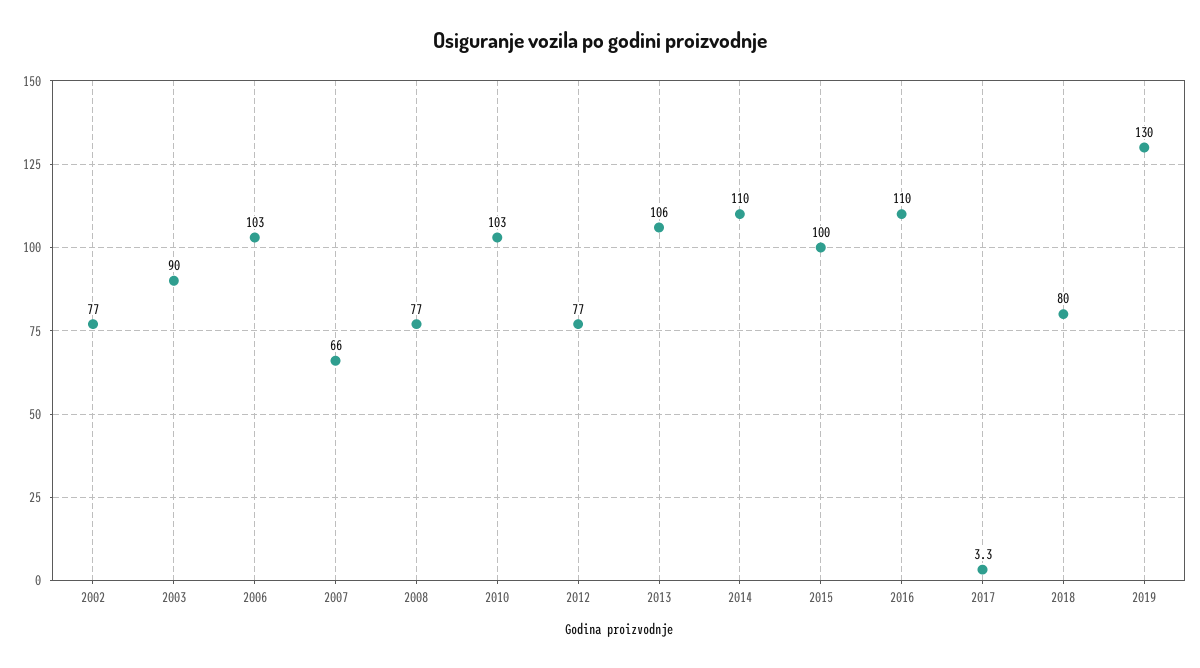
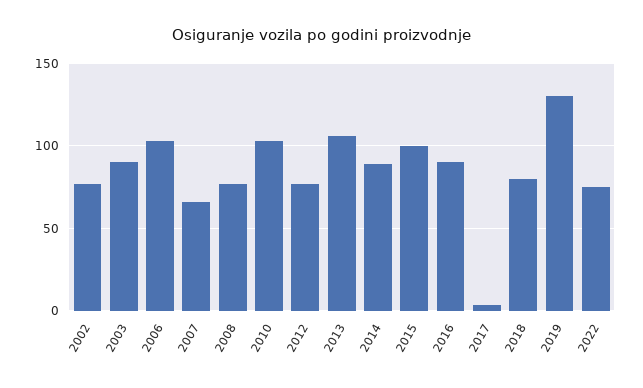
2014: 110 -> 90
2016: 110 -> 90
2022: none -> 75

